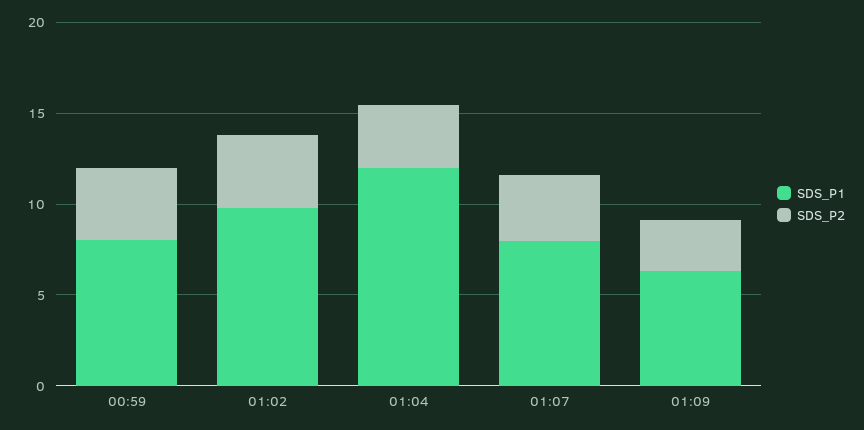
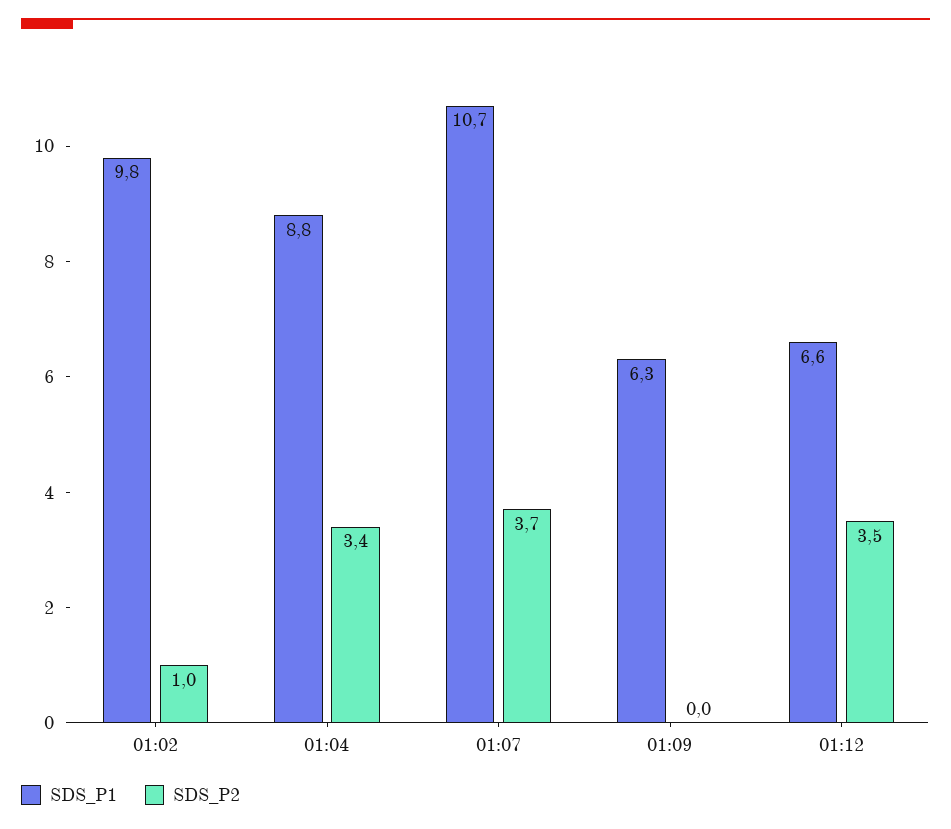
SDS_P1, 00:59: 8 -> none
SDS_P2, 00:59: 4 -> none
SDS_P2, 01:02: 4 -> 1
SDS_P1, 01:04: 12 -> 8.8
SDS_P1, 01:07: 8 -> 10.7
SDS_P2, 01:09: 3 -> 0
SDS_P1, 01:12: none -> 6.6
SDS_P2, 01:12: none -> 3.5

